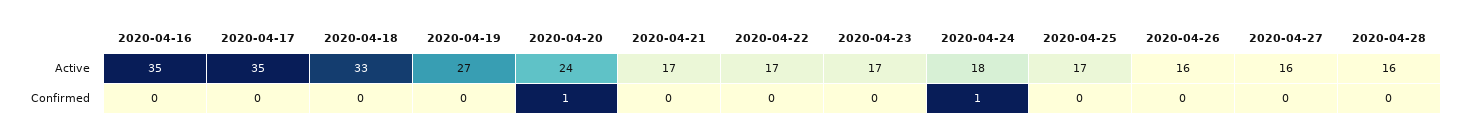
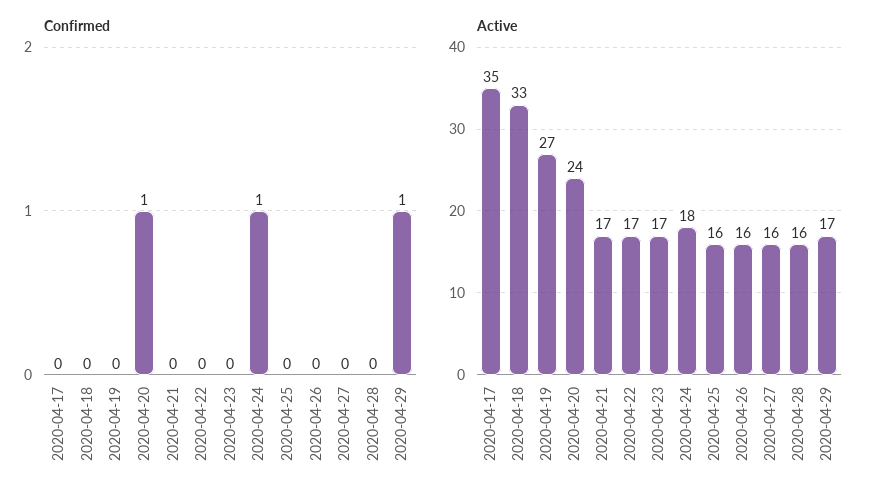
Active, 2020-04-16: 35 -> none
Active, 2020-04-25: 17 -> 16
Confirmed, 2020-04-16: 0 -> none
Confirmed, 2020-04-29: none -> 1
Active, 2020-04-29: none -> 17

